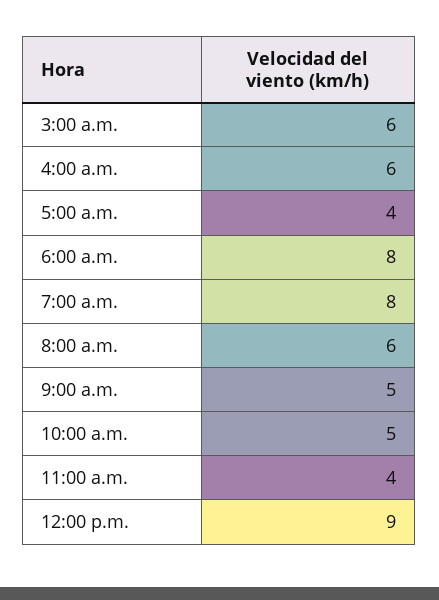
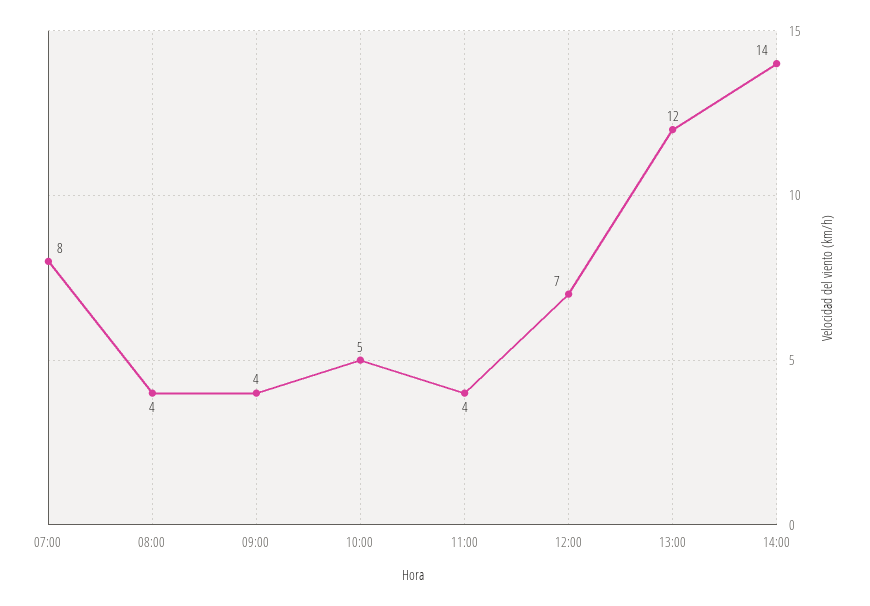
3:00 a.m.: 6 -> none
4:00 a.m.: 6 -> none
5:00 a.m.: 4 -> none
6:00 a.m.: 8 -> none
8:00 a.m.: 6 -> 4
9:00 a.m.: 5 -> 4
12:00 p.m.: 9 -> 7
13:00: none -> 12
14:00: none -> 14

